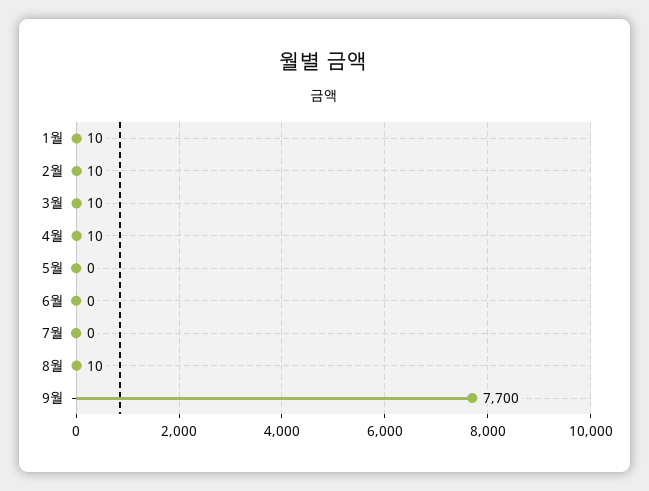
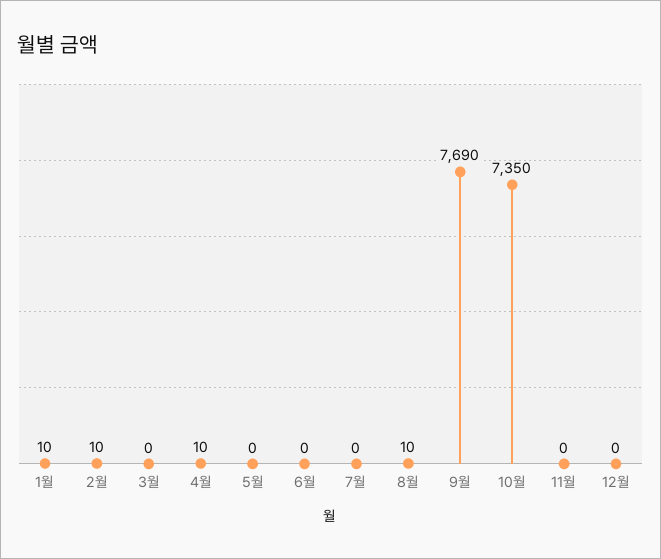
3월: 10 -> 0
9월: 7700 -> 7690
10월: none -> 7350
11월: none -> 0
12월: none -> 0

